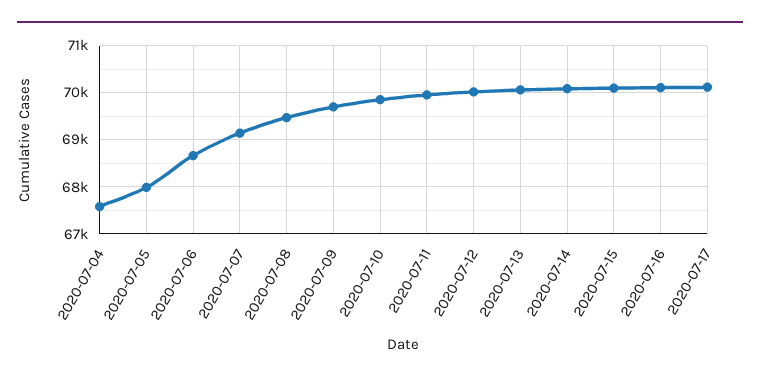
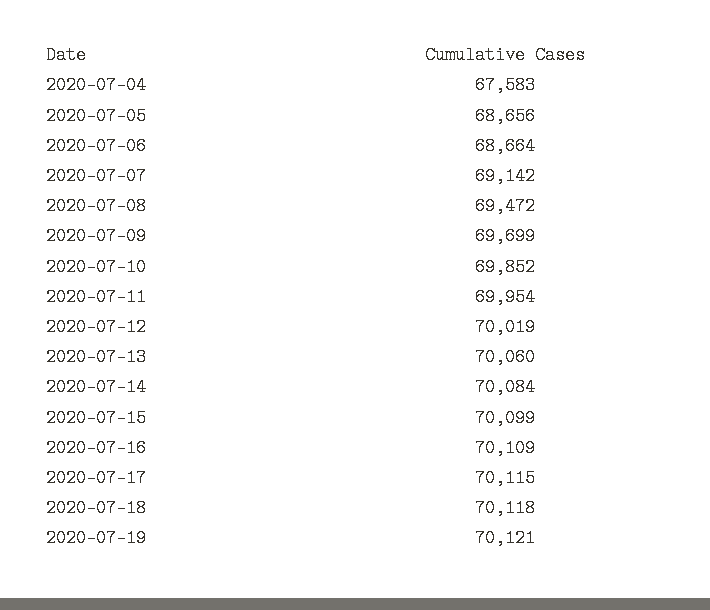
2020-07-05: 68000 -> 68656
2020-07-18: none -> 70118
2020-07-19: none -> 70121

